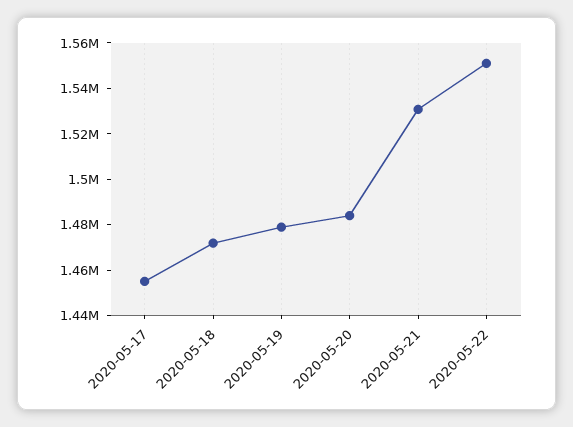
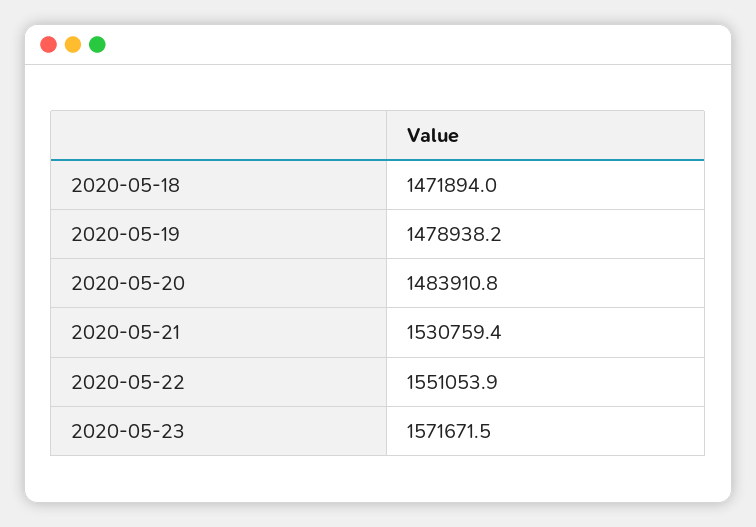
2020-05-17: 1455000 -> none
2020-05-23: none -> 1571671.5

